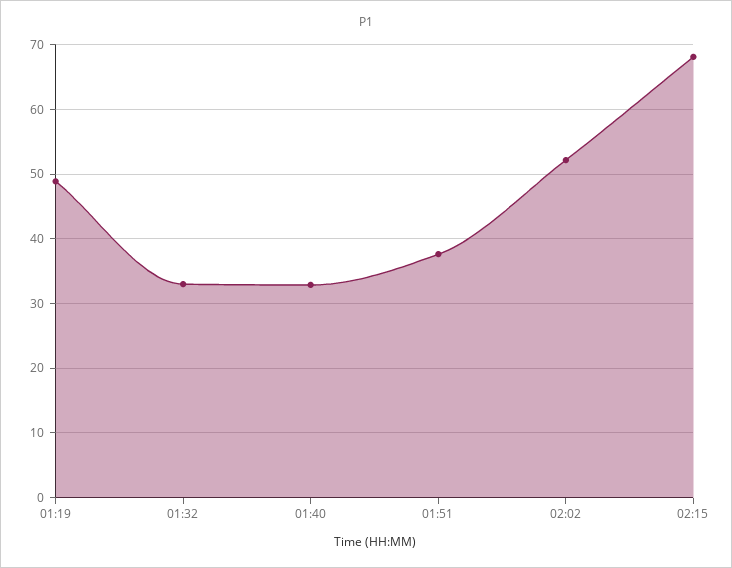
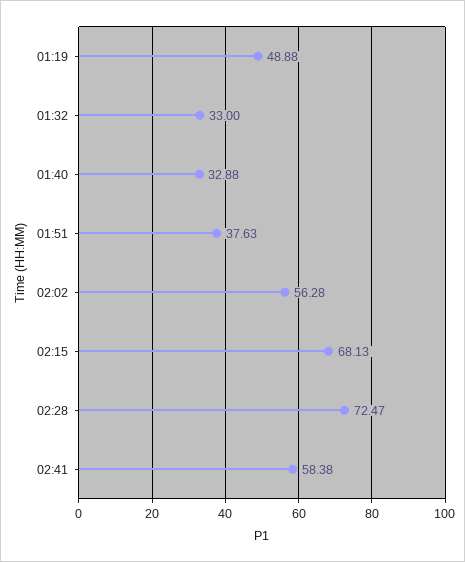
02:02: 52 -> 56.28
02:28: none -> 72.47
02:41: none -> 58.38

